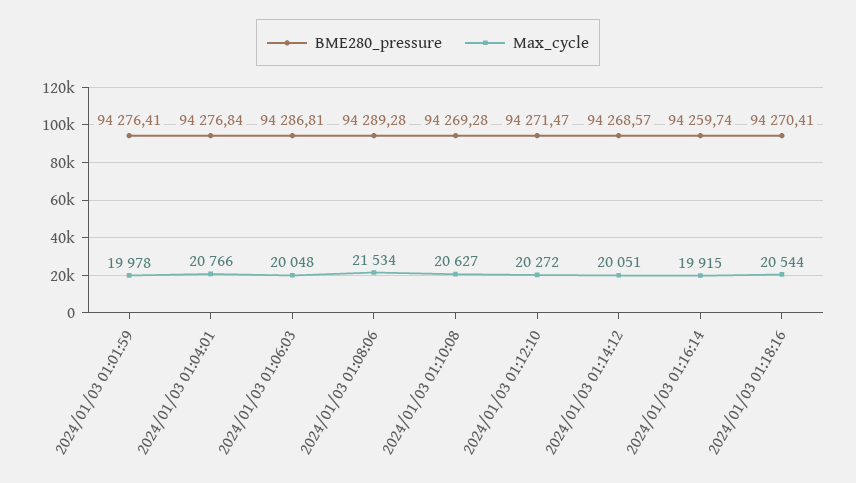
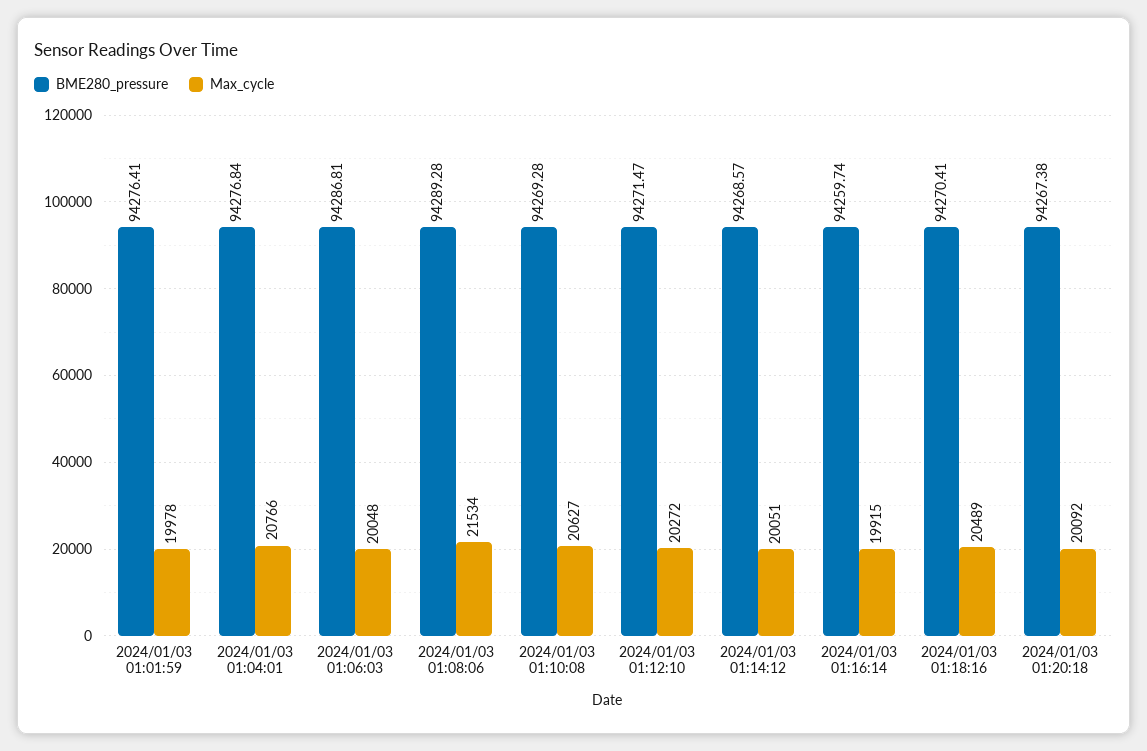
Max_cycle, 2024/01/03 01:18:16: 20544 -> 20489
BME280_pressure, 2024/01/03 01:20:18: none -> 94267.38
Max_cycle, 2024/01/03 01:20:18: none -> 20092

